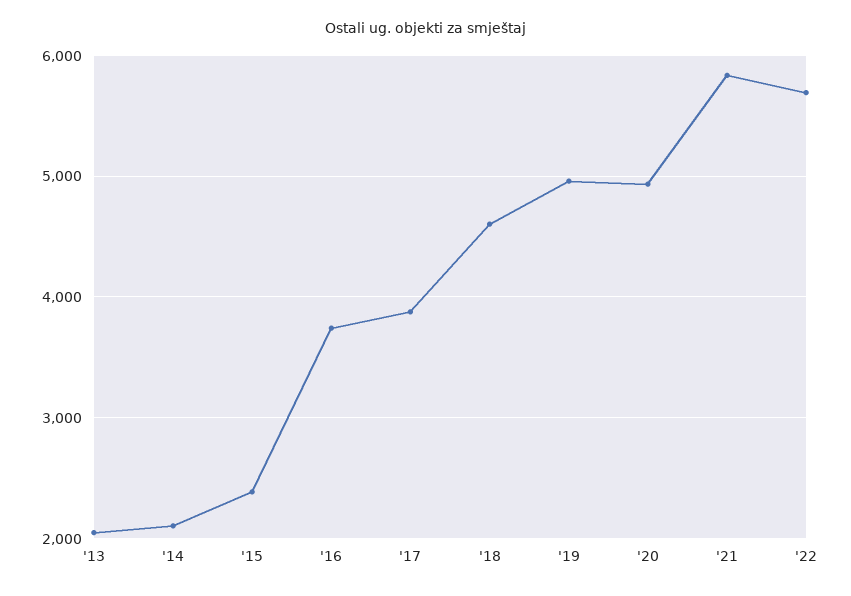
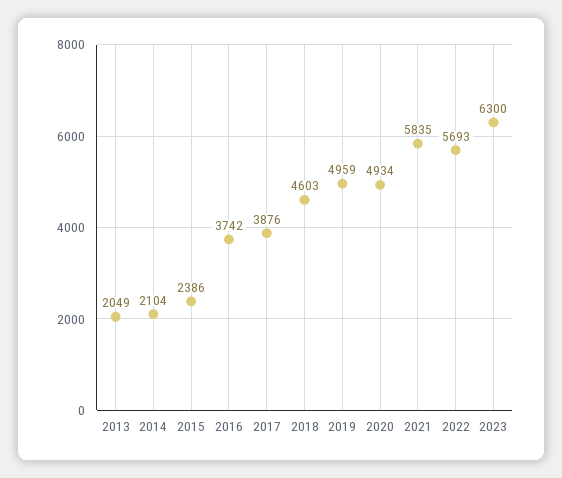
2023: none -> 6300

